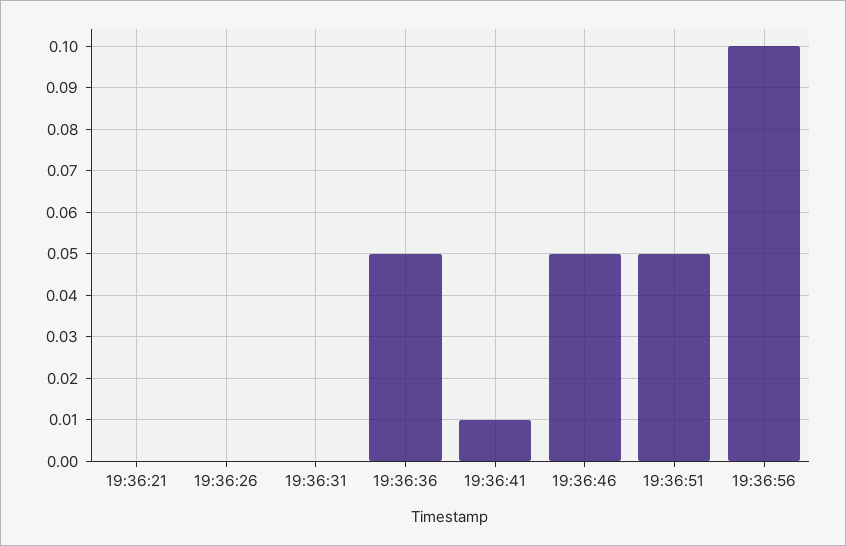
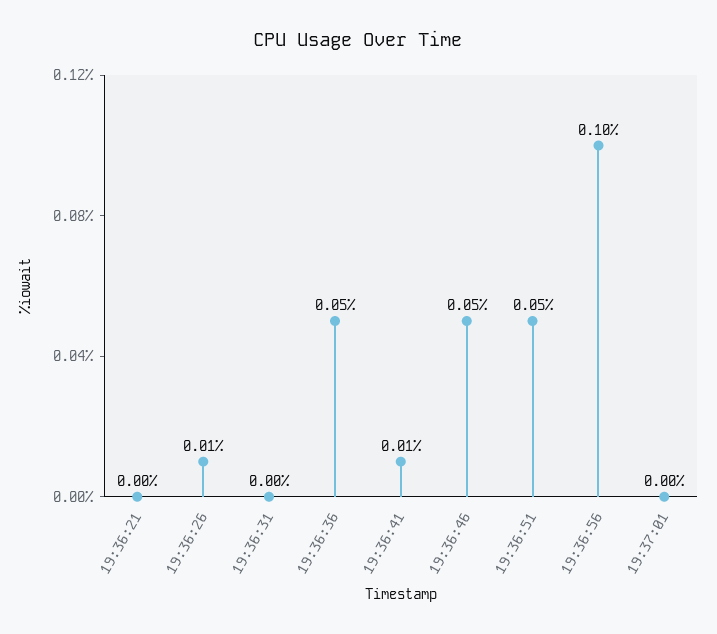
19:36:26: 0 -> 0.01
19:37:01: none -> 0

